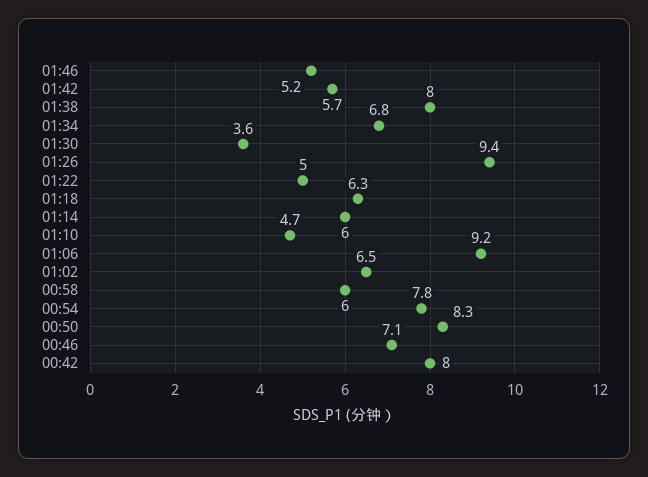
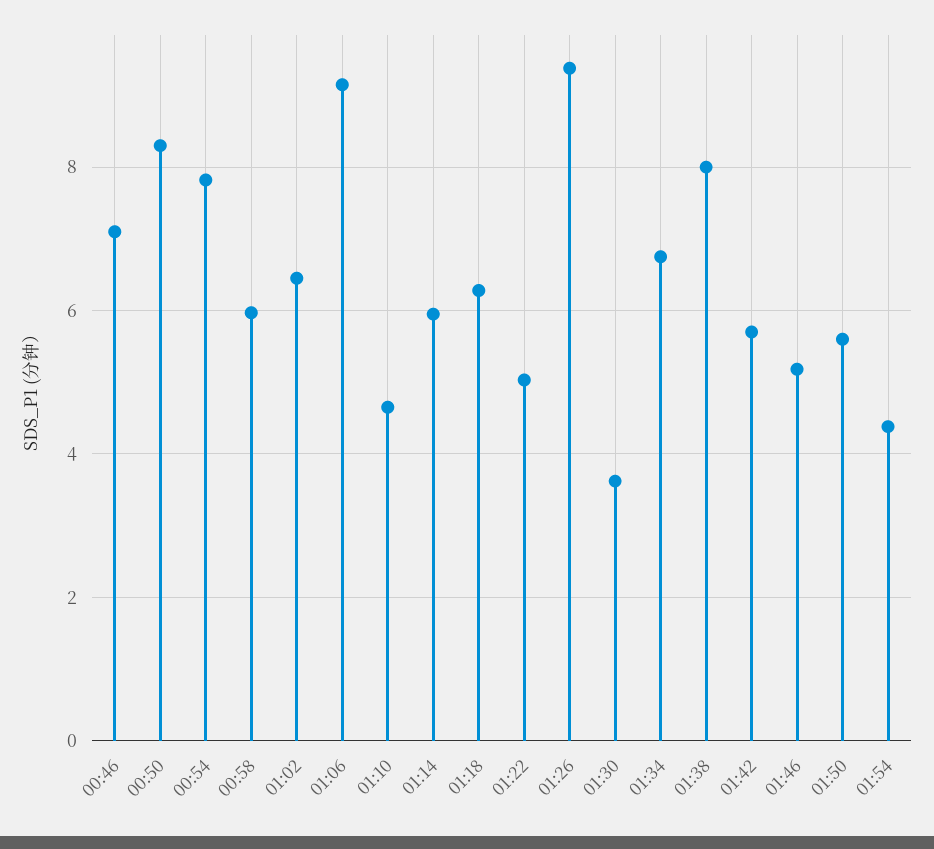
00:42: 8 -> none
01:50: none -> 5.6
01:54: none -> 4.4

